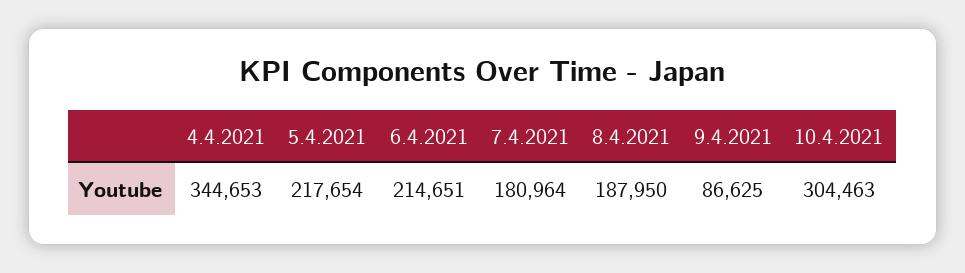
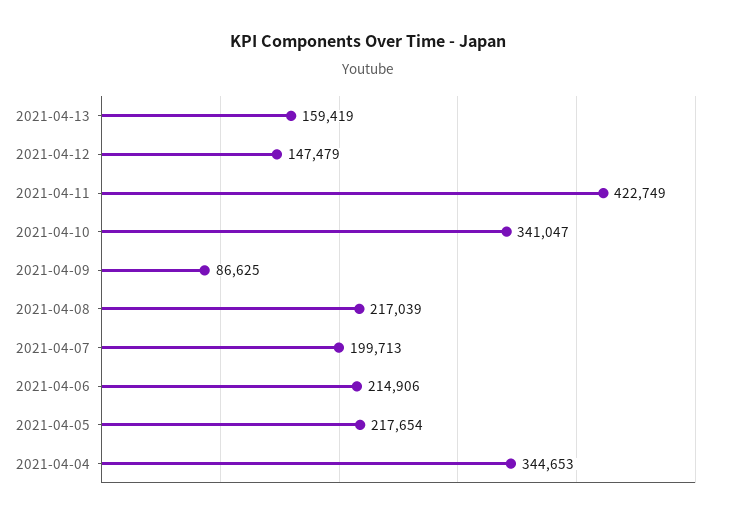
6.4.2021: 214651 -> 214906
7.4.2021: 180964 -> 199713
8.4.2021: 187950 -> 217039
10.4.2021: 304463 -> 341047
2021-04-13: none -> 159419
2021-04-12: none -> 147479
2021-04-11: none -> 422749

